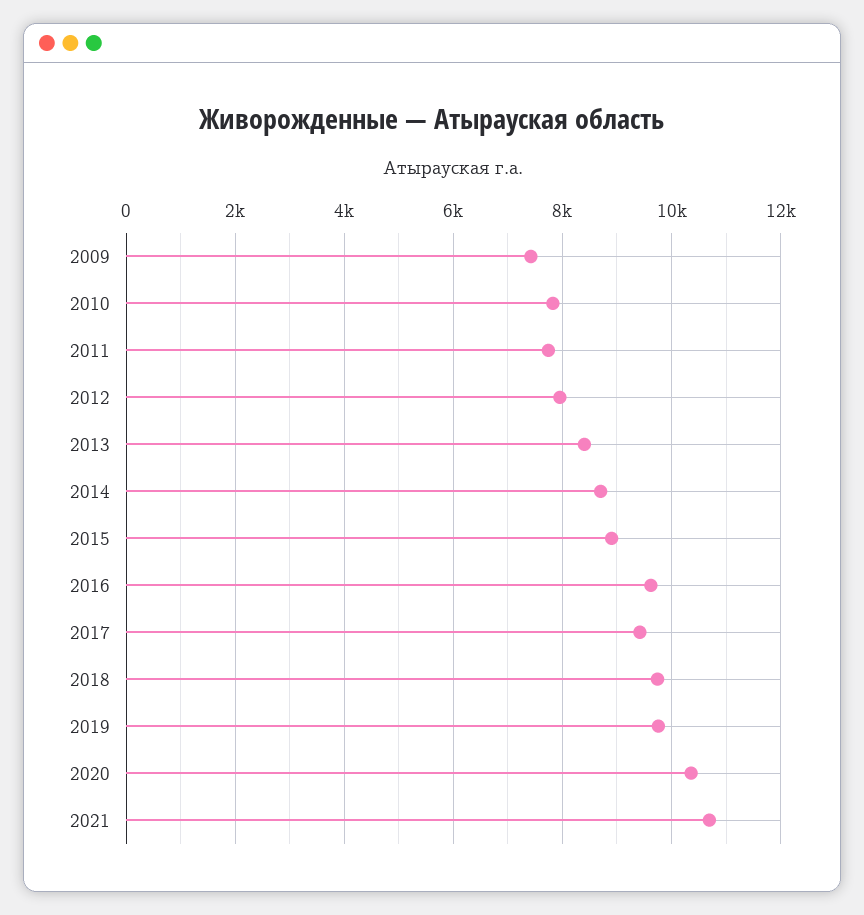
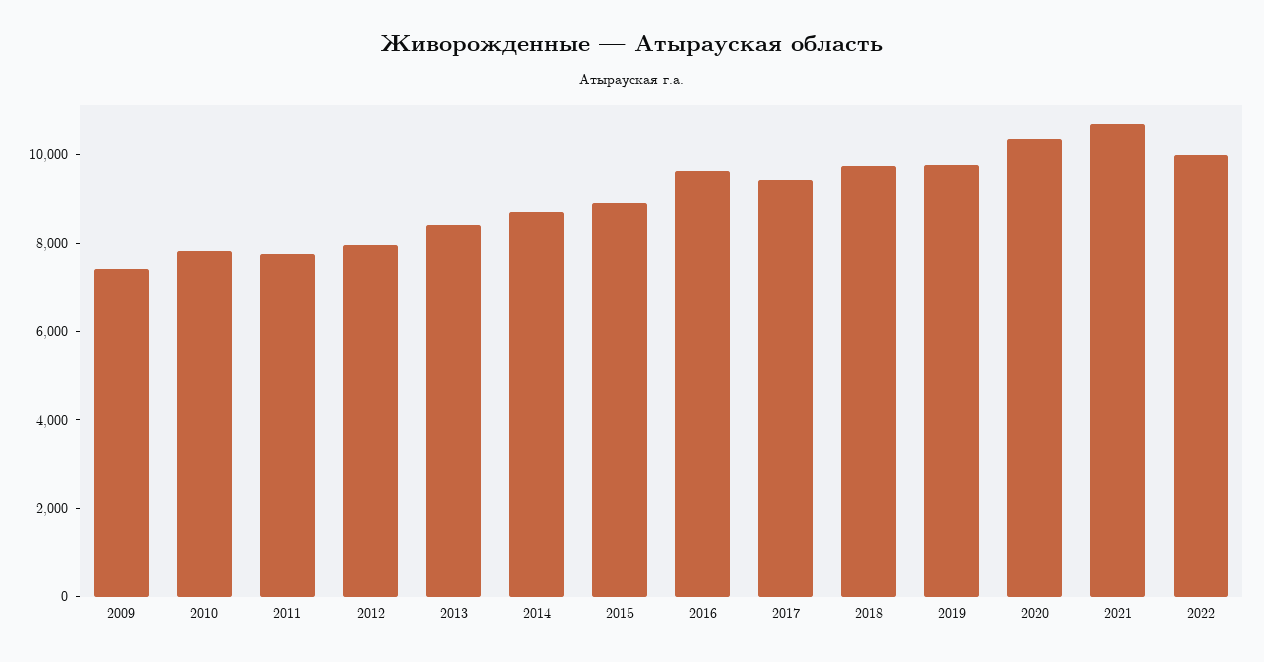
2022: none -> 10000

